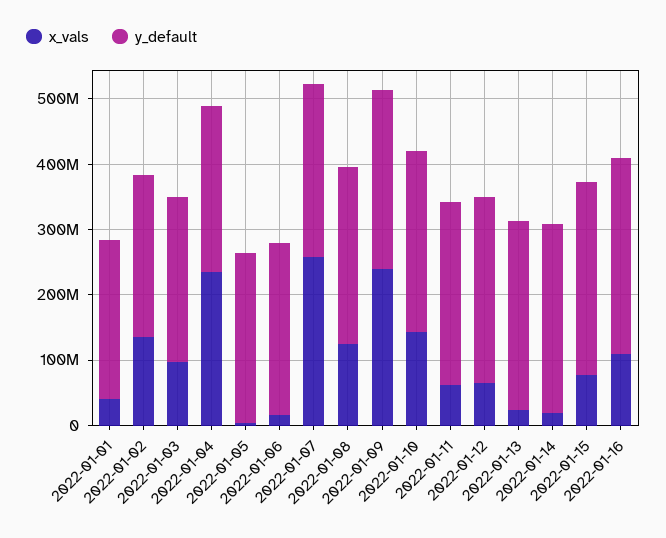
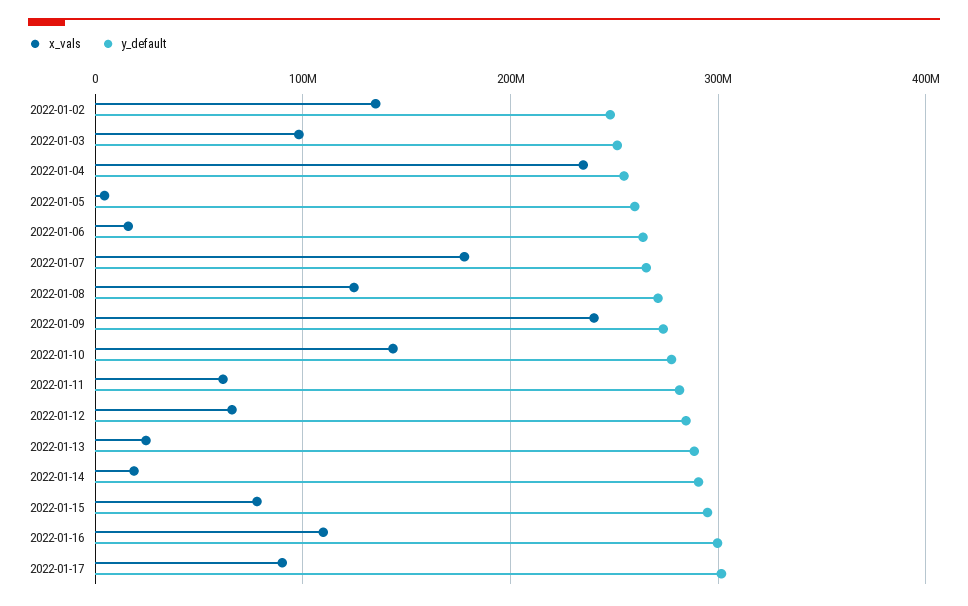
x_vals, 2022-01-01: 40000000 -> none
y_default, 2022-01-01: 240000000 -> none
x_vals, 2022-01-07: 260000000 -> 180000000
x_vals, 2022-01-17: none -> 90000000
y_default, 2022-01-17: none -> 300000000

